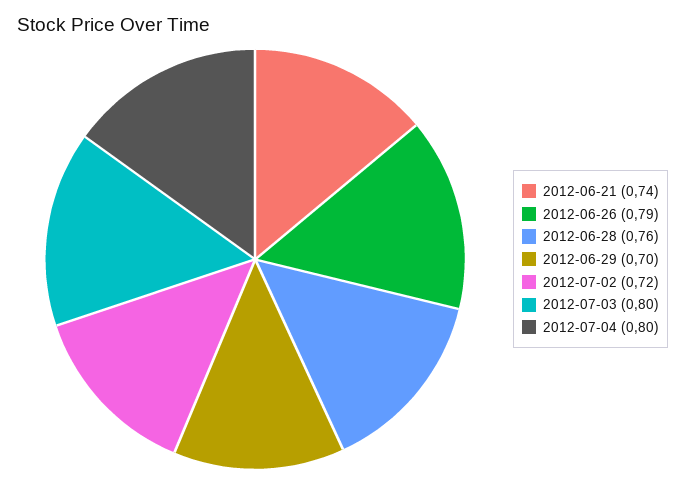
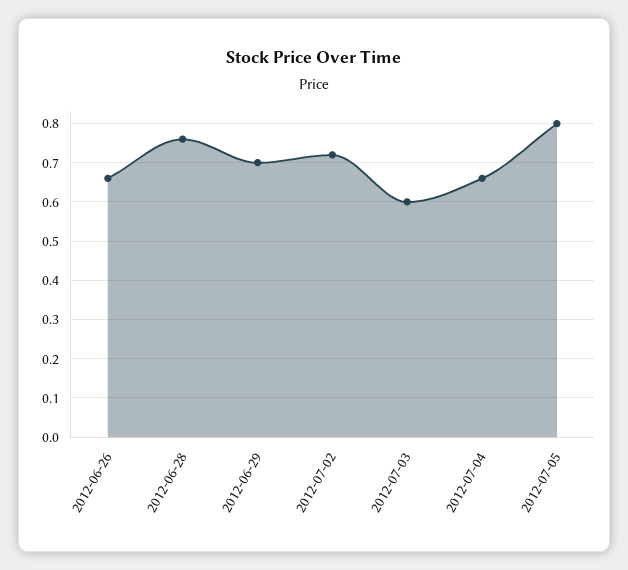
2012-06-21: 0.74 -> none
2012-06-26: 0.79 -> 0.65
2012-07-03: 0.8 -> 0.6
2012-07-04: 0.8 -> 0.65
2012-07-05: none -> 0.8

